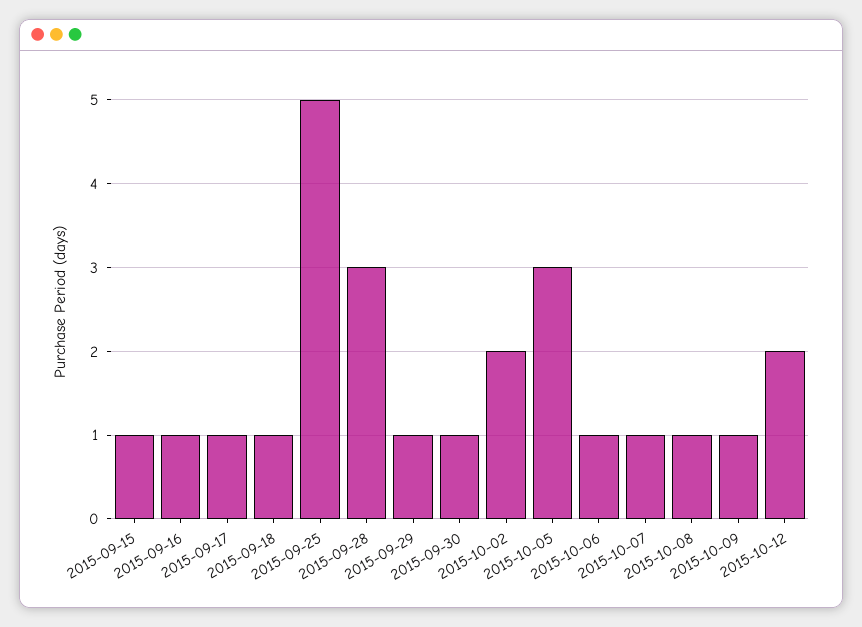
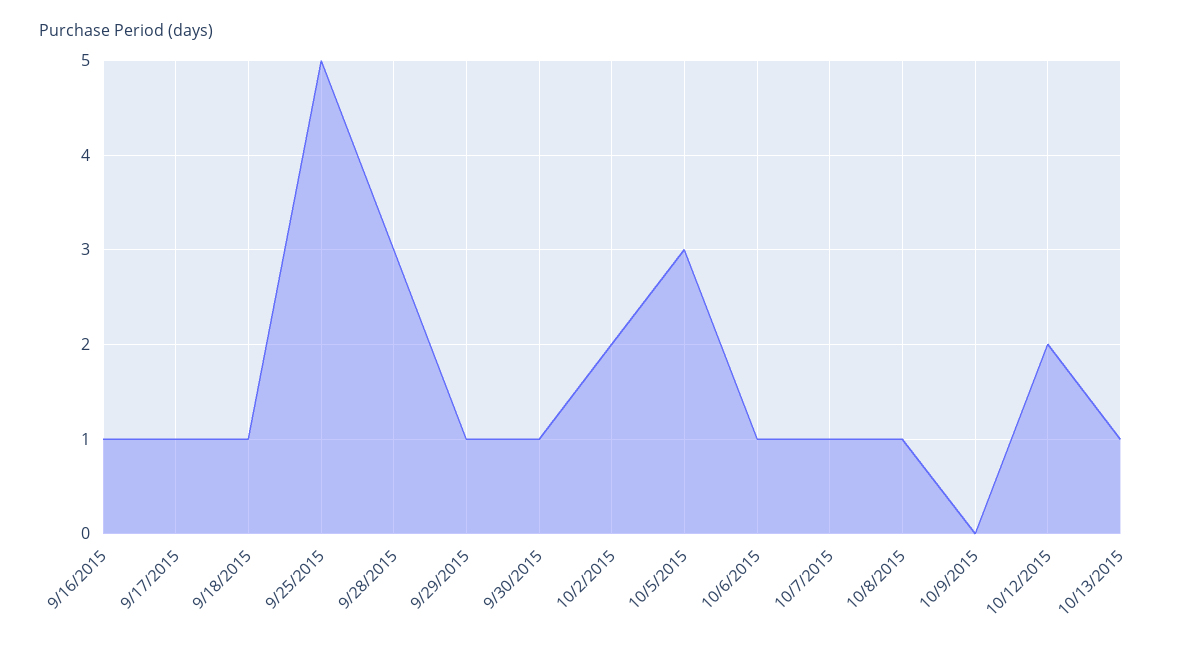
2015-09-15: 1 -> none
2015-10-09: 1 -> 0
10/13/2015: none -> 1

